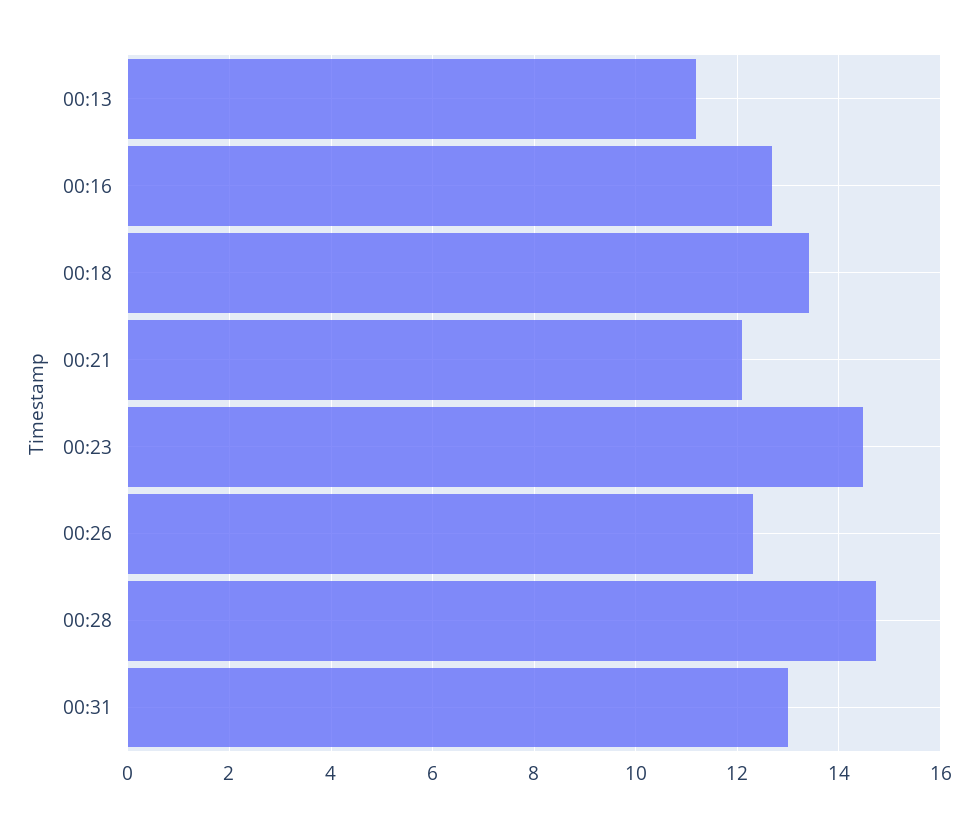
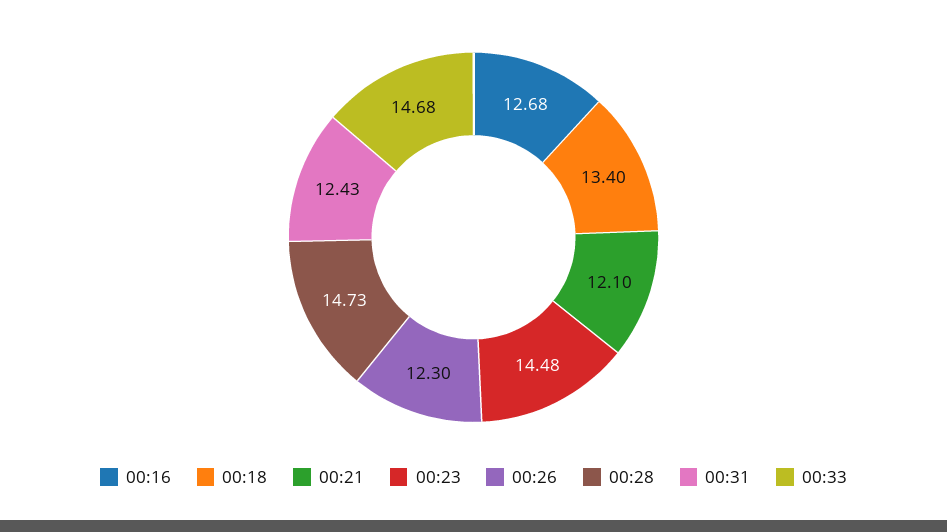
00:13: 11.2 -> none
00:31: 13 -> 12.43
00:33: none -> 14.68

